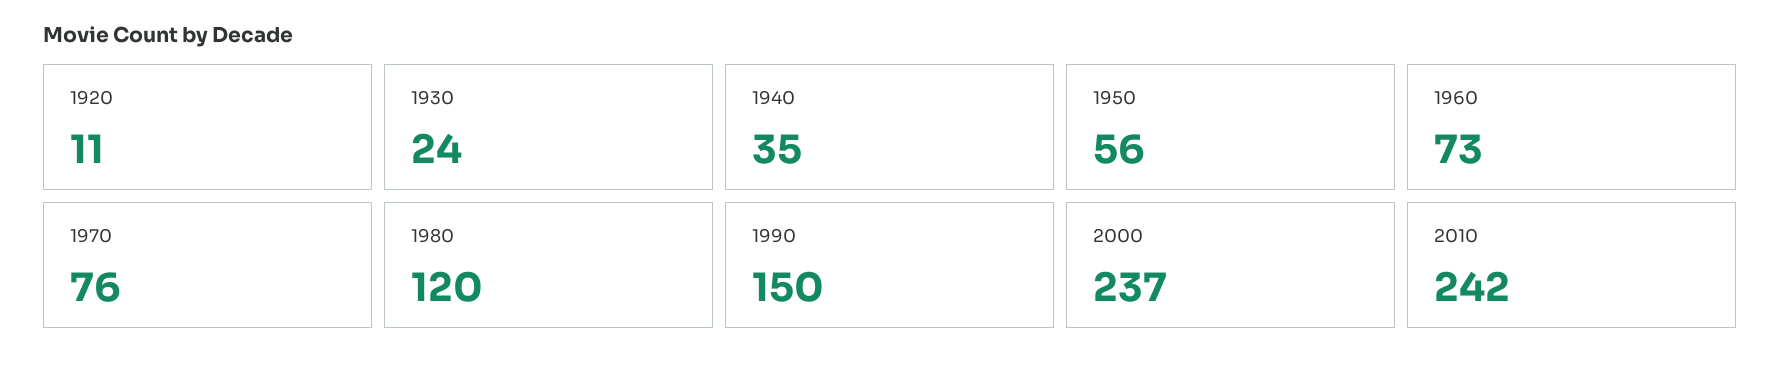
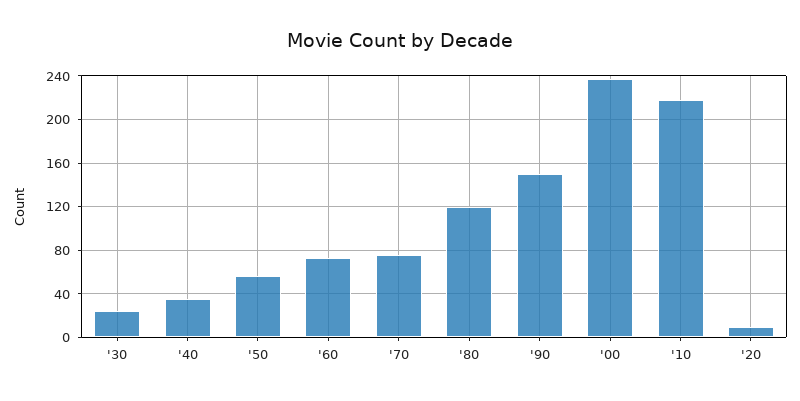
1920: 11 -> none
2010: 242 -> 220
'20: none -> 10

